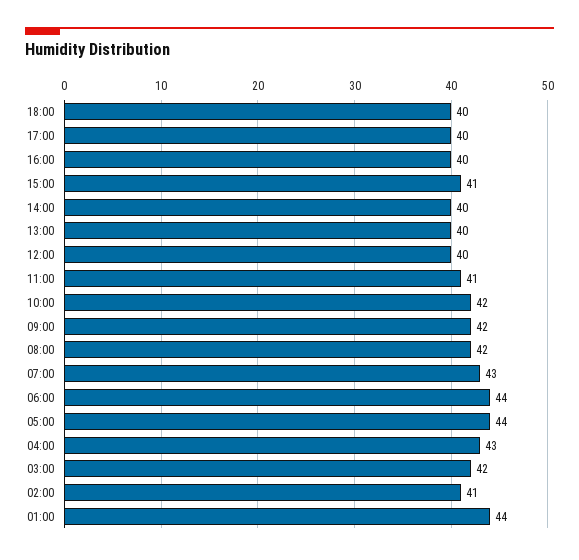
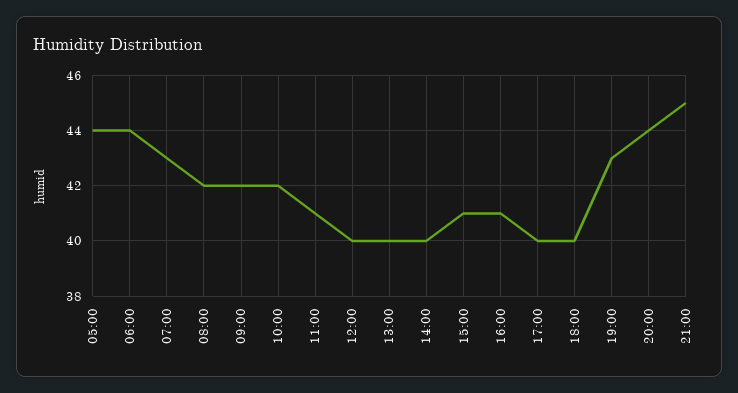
16:00: 40 -> 41
04:00: 43 -> none
03:00: 42 -> none
02:00: 41 -> none
01:00: 44 -> none
19:00: none -> 43
20:00: none -> 44
21:00: none -> 45

